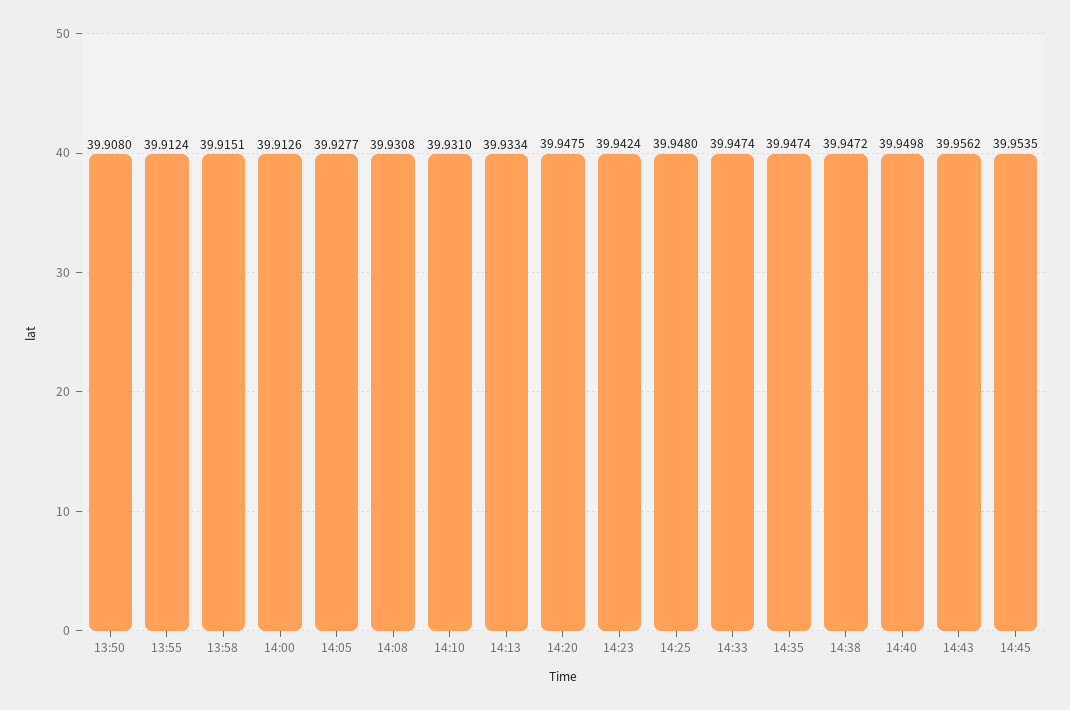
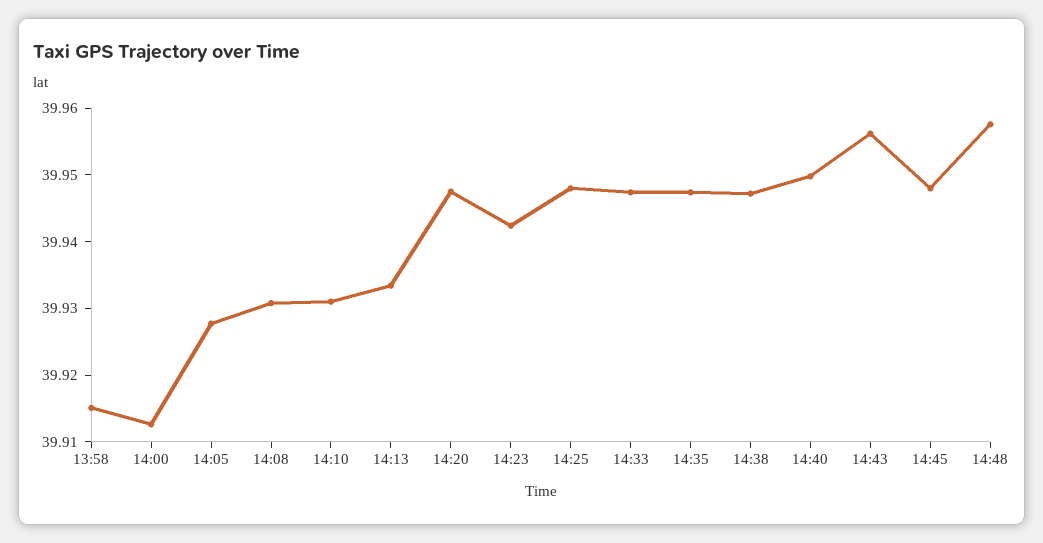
13:50: 39.908 -> none
13:55: 39.9124 -> none
14:45: 39.9535 -> 39.948
14:48: none -> 39.958

